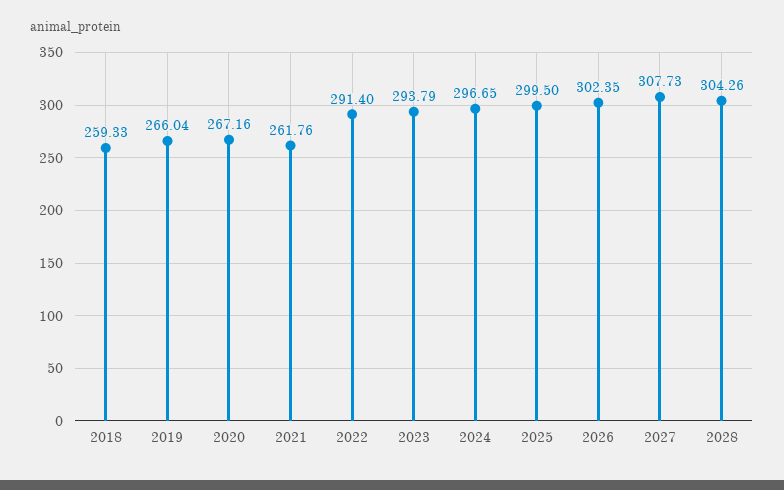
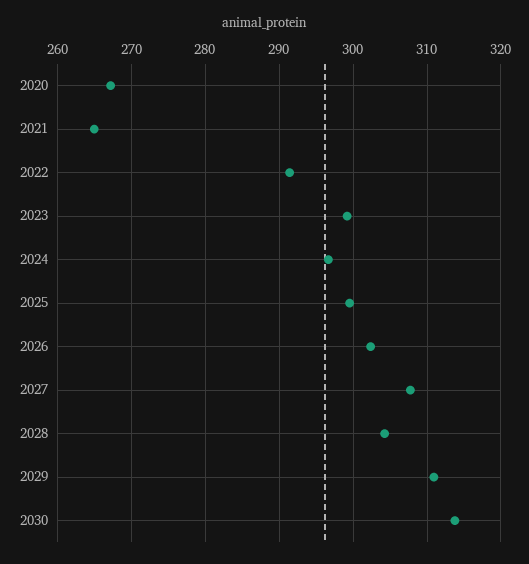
2018: 259.33 -> none
2019: 266.04 -> none
2021: 261.76 -> 265
2023: 293.79 -> 299
2029: none -> 311
2030: none -> 314

